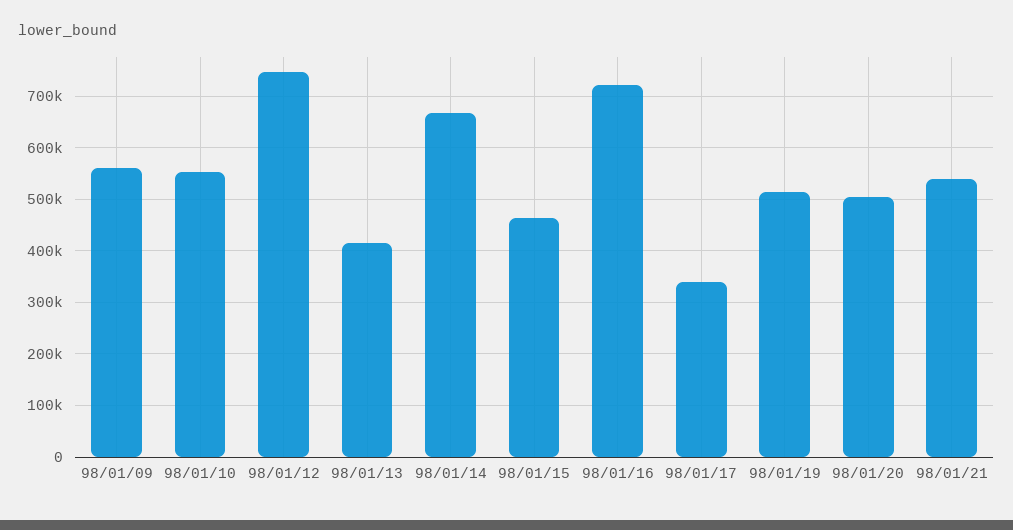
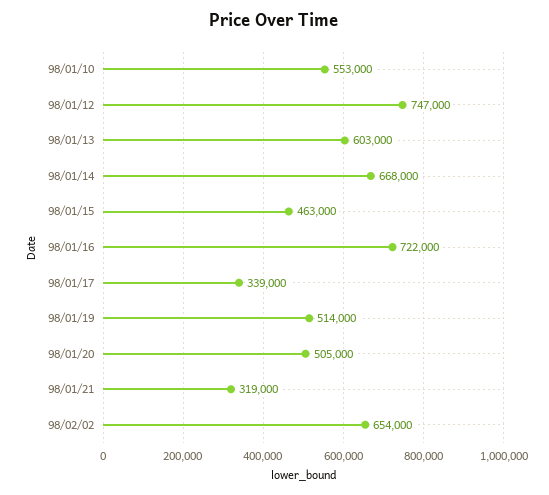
98/01/09: 560000 -> none
98/01/13: 420000 -> 603000
98/01/21: 540000 -> 319000
98/02/02: none -> 654000

